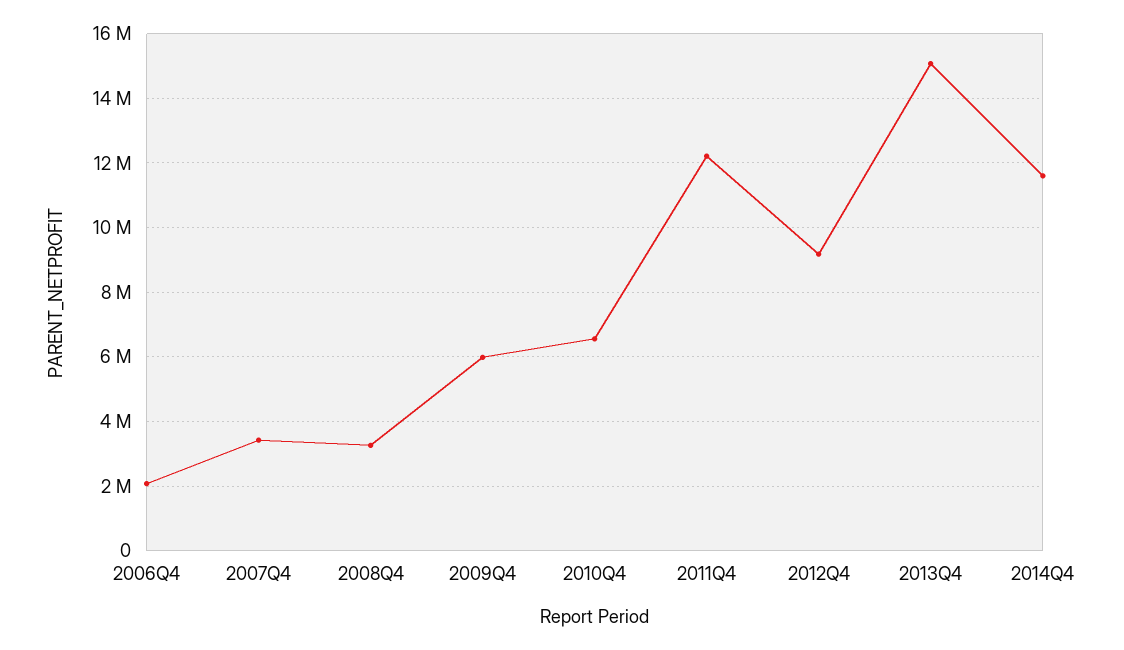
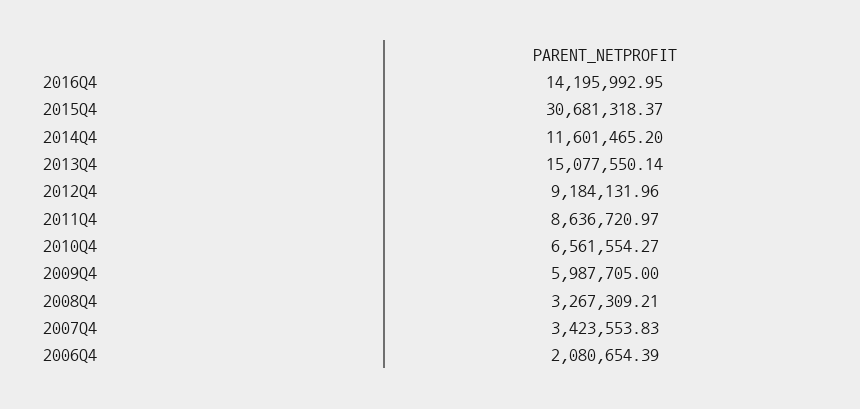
2011Q4: 12200000 -> 8636720.97
2016Q4: none -> 14195992.95
2015Q4: none -> 30681318.37

